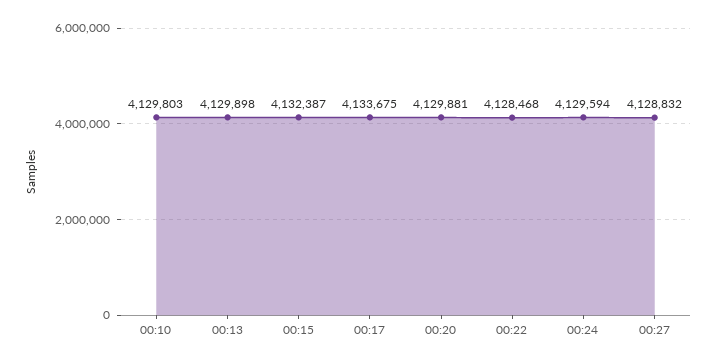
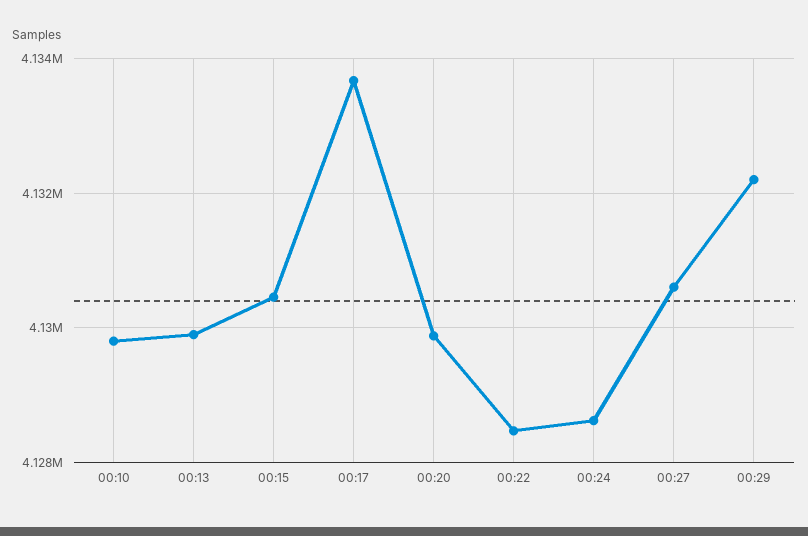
00:15: 4132387 -> 4130400
00:24: 4129594 -> 4128600
00:27: 4128832 -> 4130600
00:29: none -> 4132200

